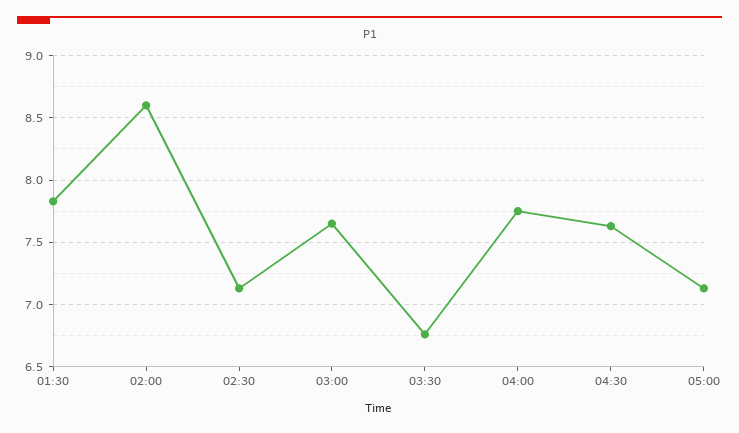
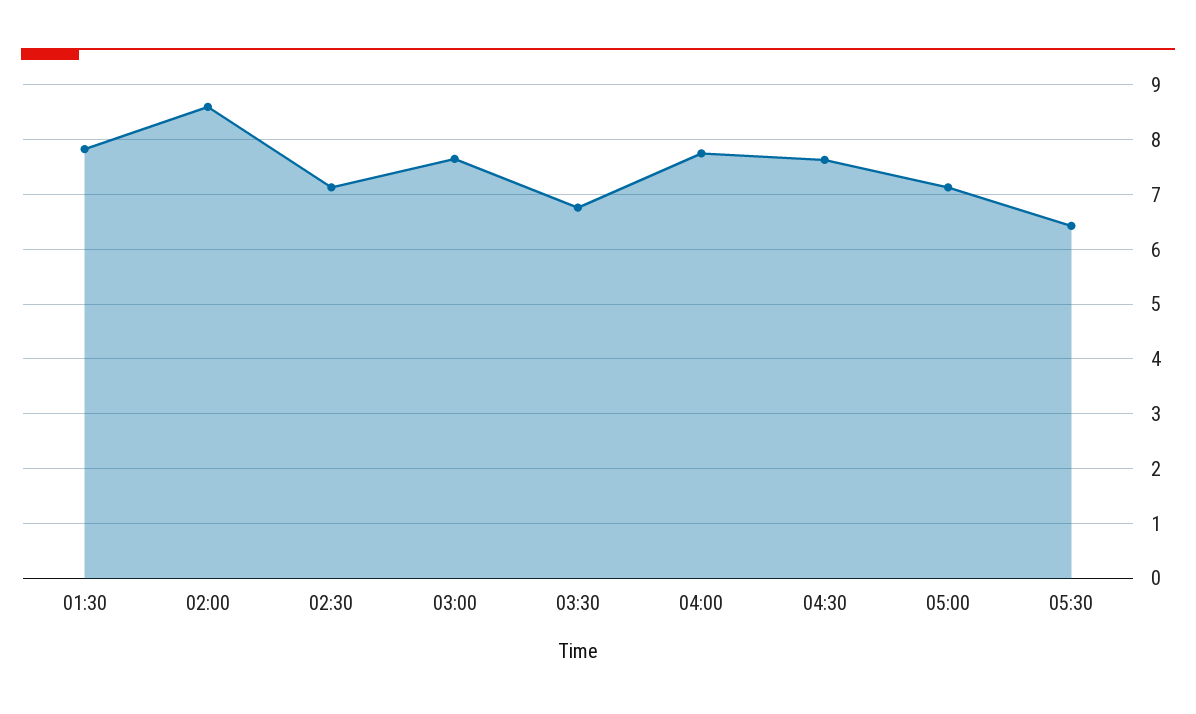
05:30: none -> 6.4

